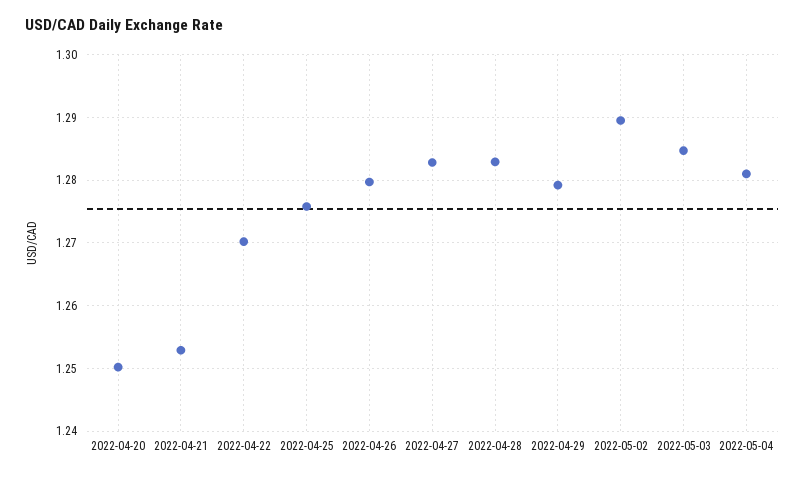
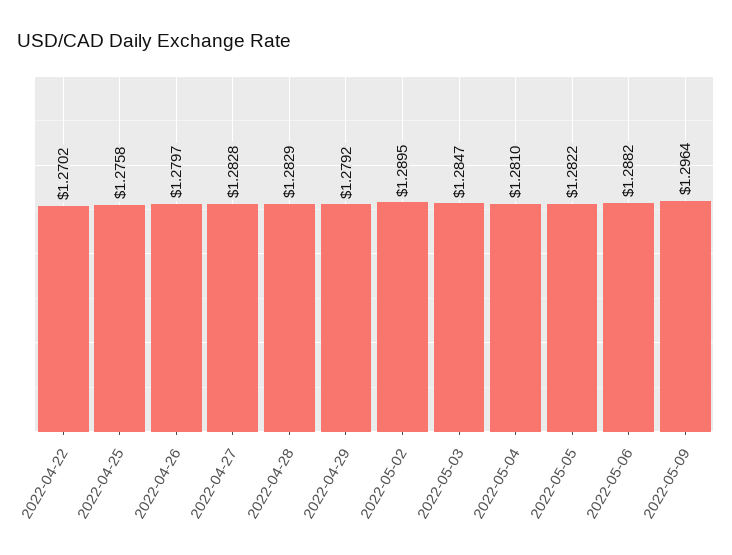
2022-04-20: 1.25 -> none
2022-04-21: 1.253 -> none
2022-05-05: none -> 1.2822
2022-05-06: none -> 1.2882
2022-05-09: none -> 1.2964

